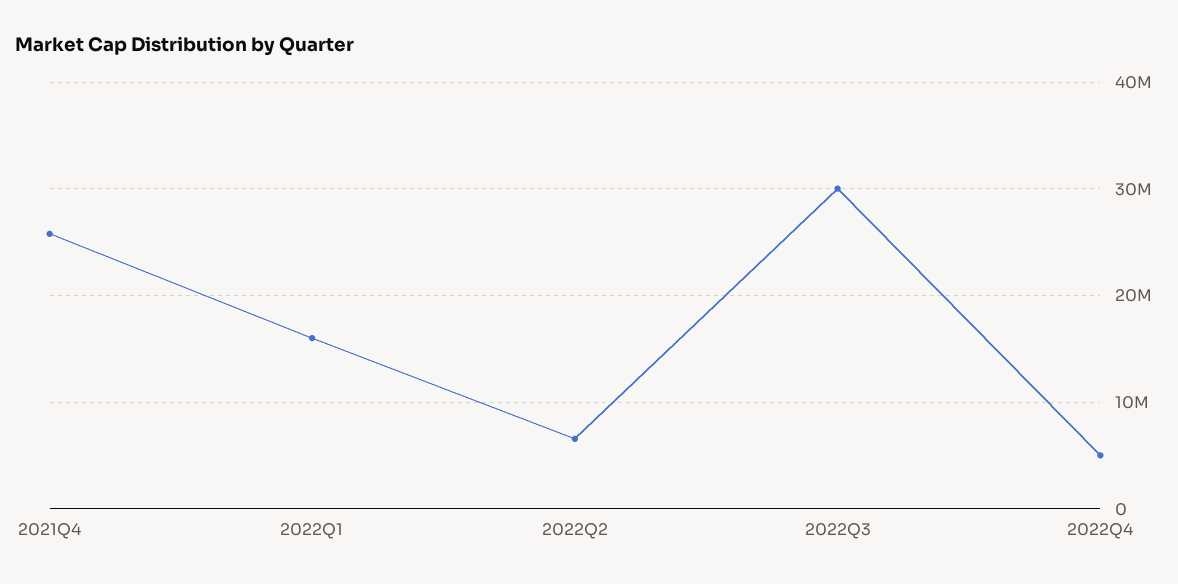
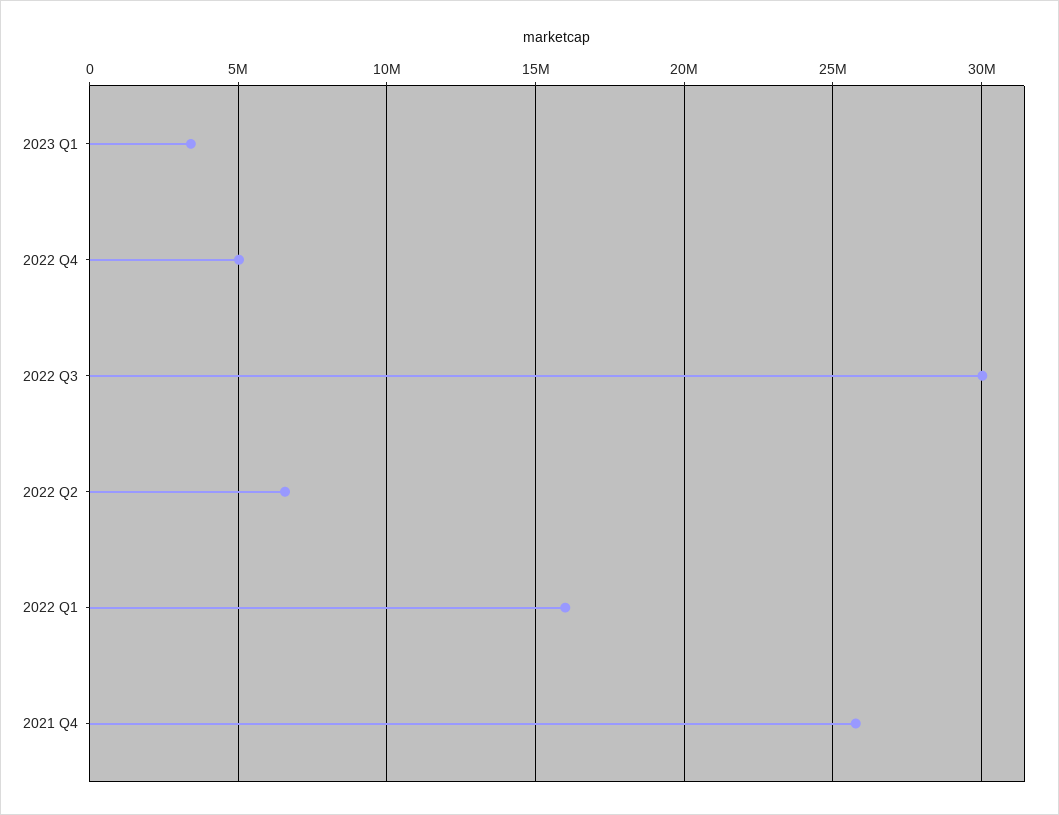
2023 Q1: none -> 3500000

